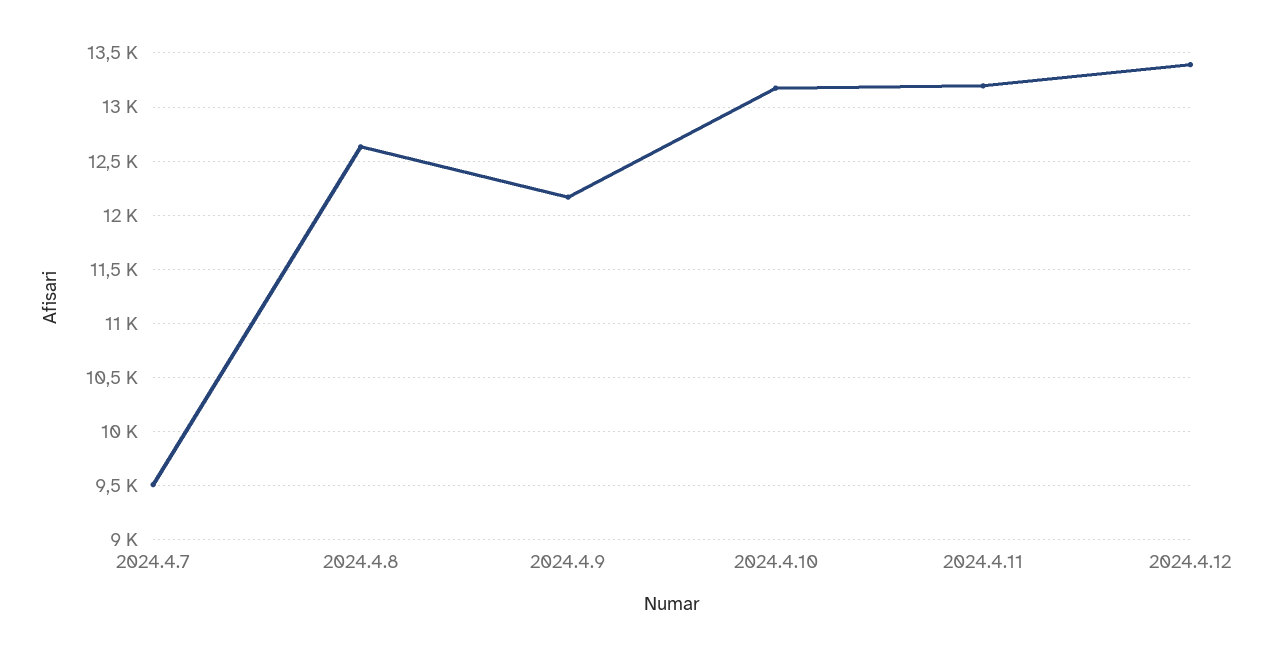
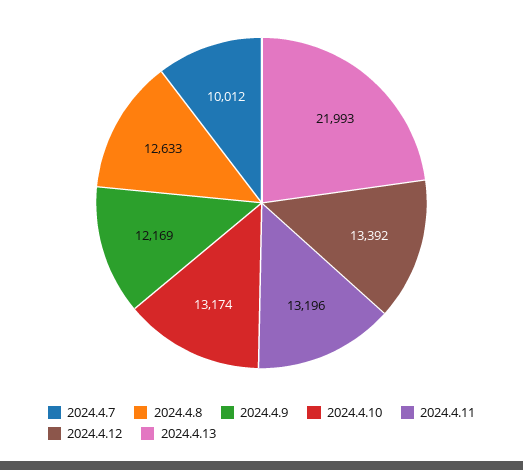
2024.4.7: 9500 -> 10012
2024.4.13: none -> 21993

